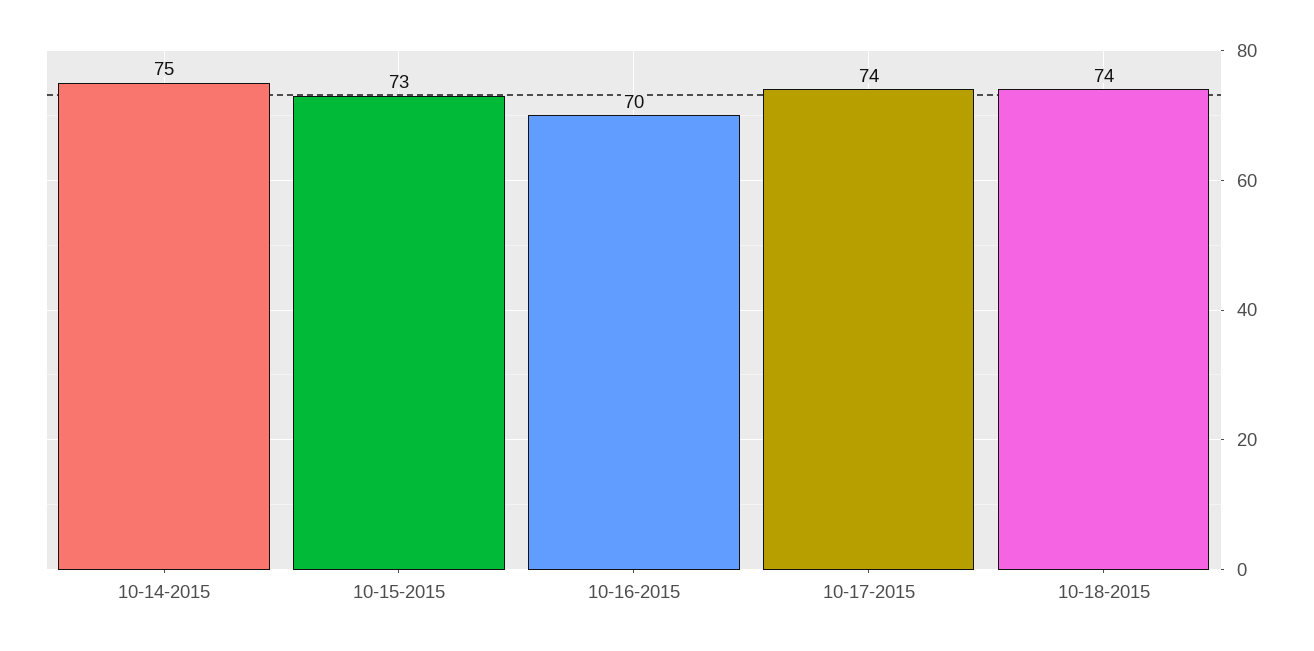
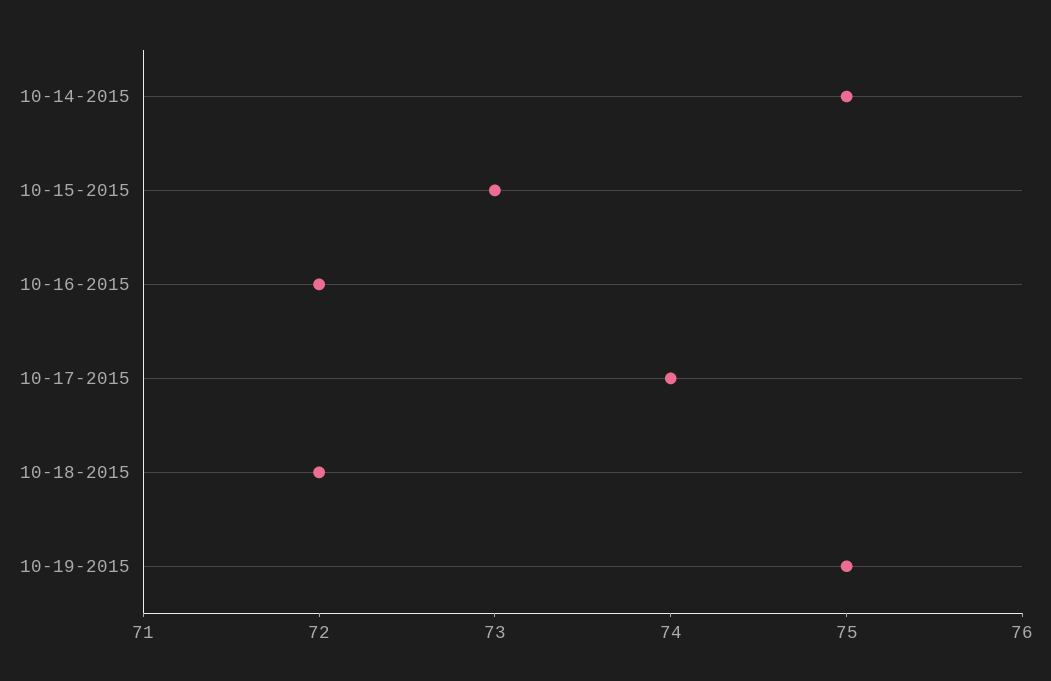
10-16-2015: 70 -> 72
10-18-2015: 74 -> 72
10-19-2015: none -> 75

